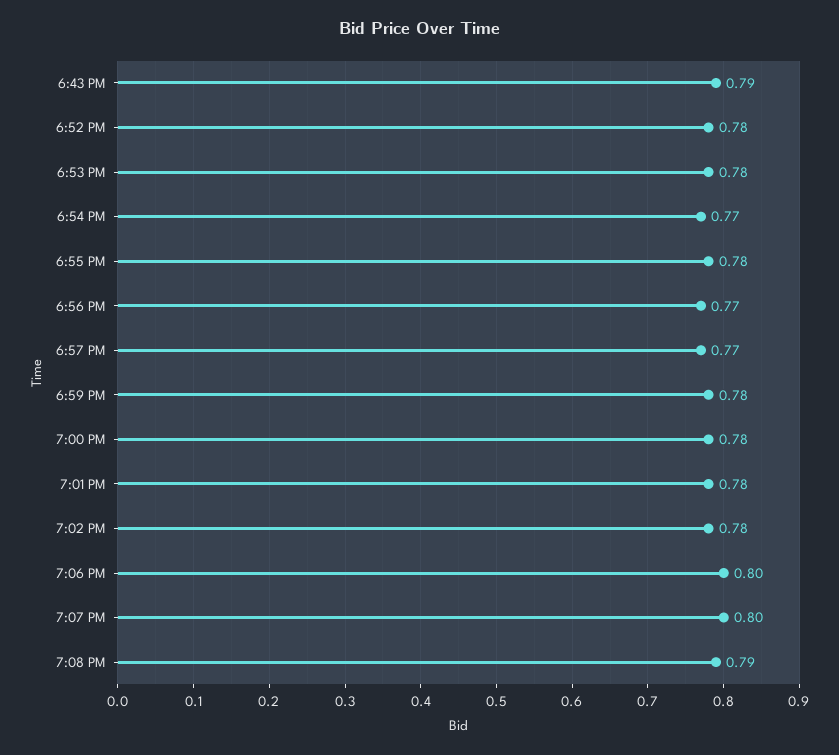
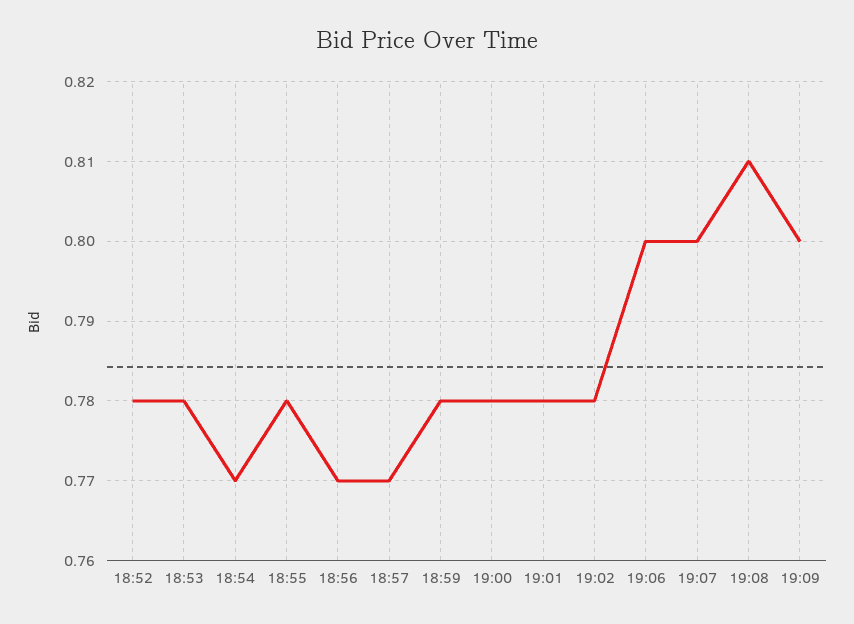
6:43 PM: 0.79 -> none
7:08 PM: 0.79 -> 0.81
19:09: none -> 0.8

